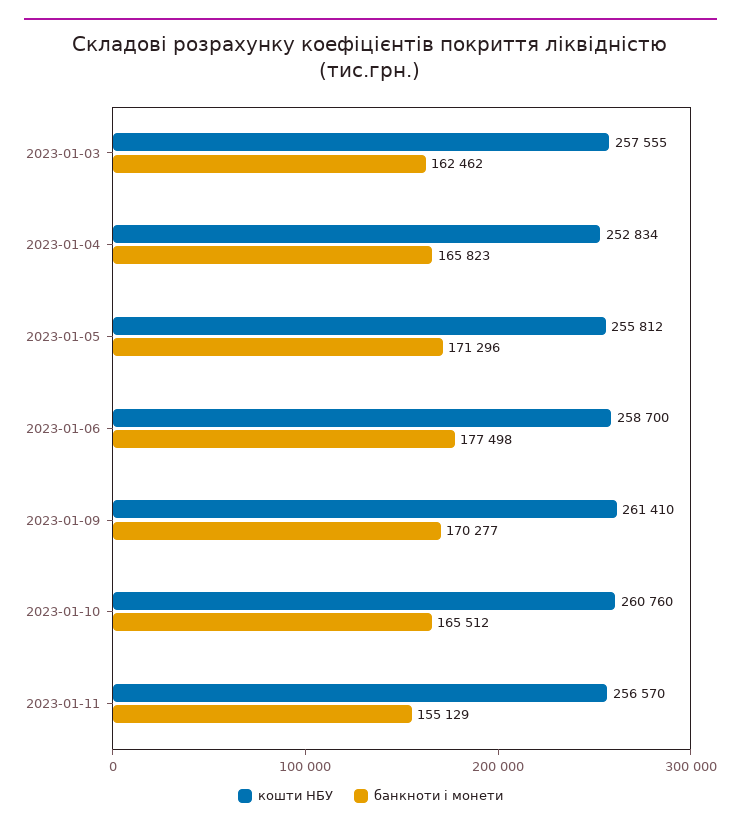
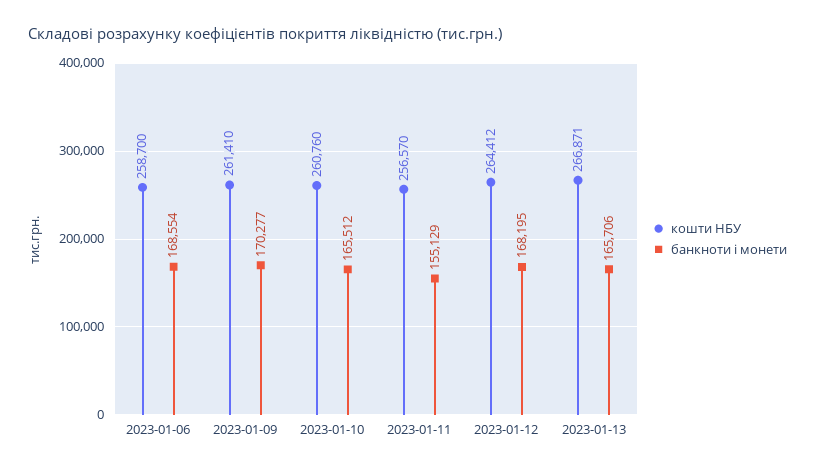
кошти НБУ, 2023-01-03: 257555 -> none
банкноти і монети, 2023-01-03: 162462 -> none
кошти НБУ, 2023-01-04: 252834 -> none
банкноти і монети, 2023-01-04: 165823 -> none
кошти НБУ, 2023-01-05: 255812 -> none
банкноти і монети, 2023-01-05: 171296 -> none
банкноти і монети, 2023-01-06: 177498 -> 168554
кошти НБУ, 2023-01-12: none -> 264412
банкноти і монети, 2023-01-12: none -> 168195
кошти НБУ, 2023-01-13: none -> 266871
банкноти і монети, 2023-01-13: none -> 165706

